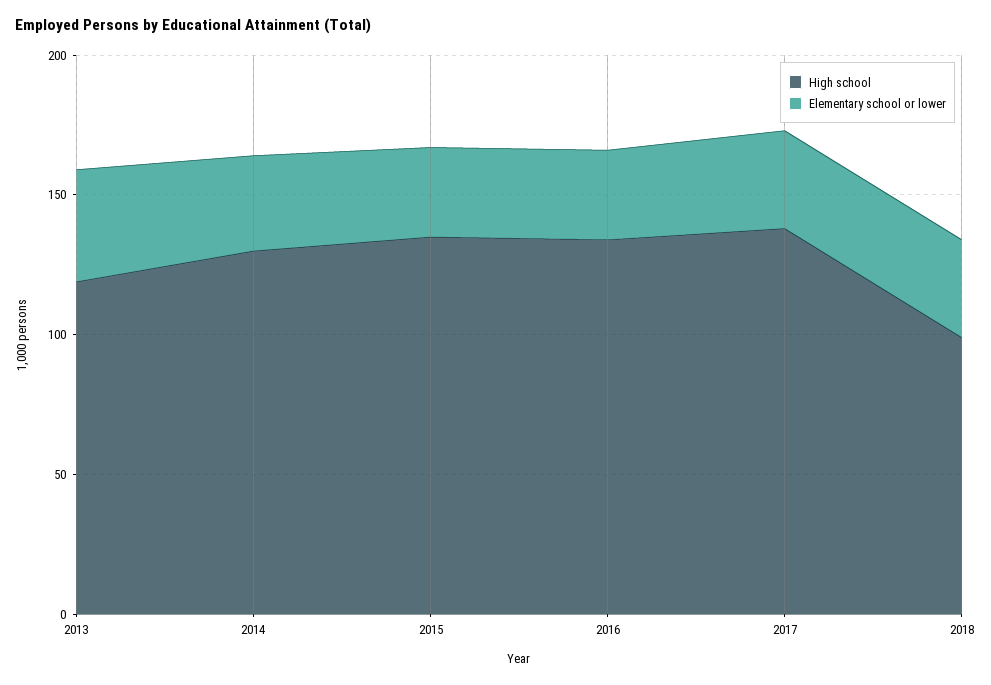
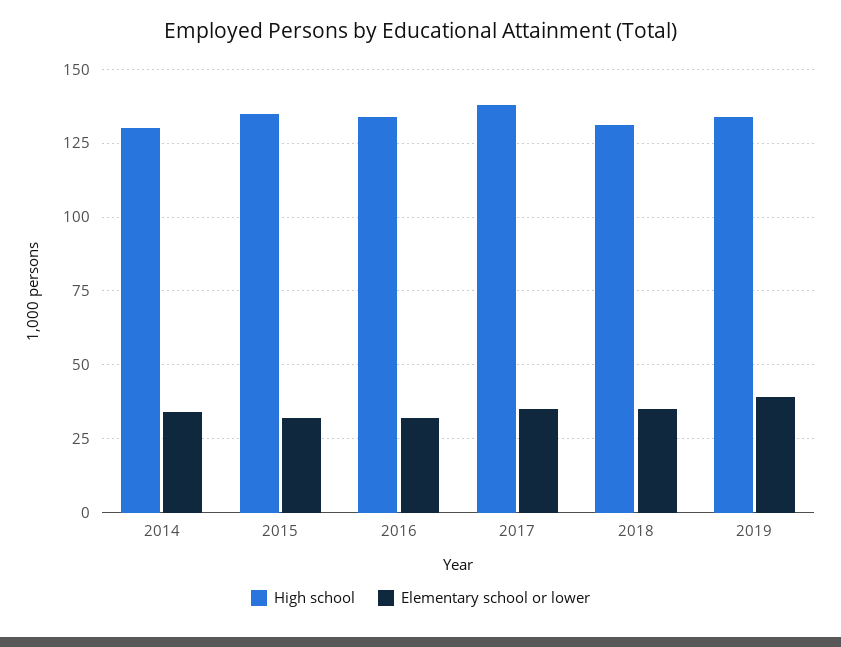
High school, 2013: 120 -> none
Elementary school or lower, 2013: 40 -> none
High school, 2018: 100 -> 130
High school, 2019: none -> 135
Elementary school or lower, 2019: none -> 40

